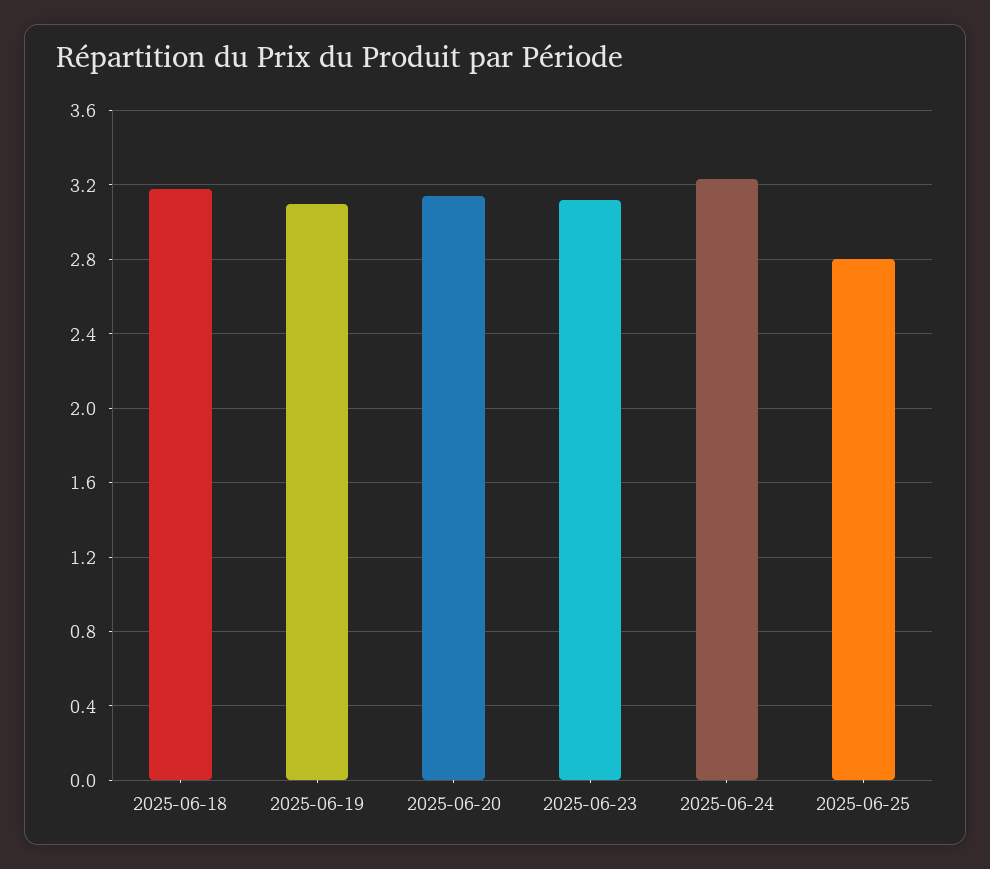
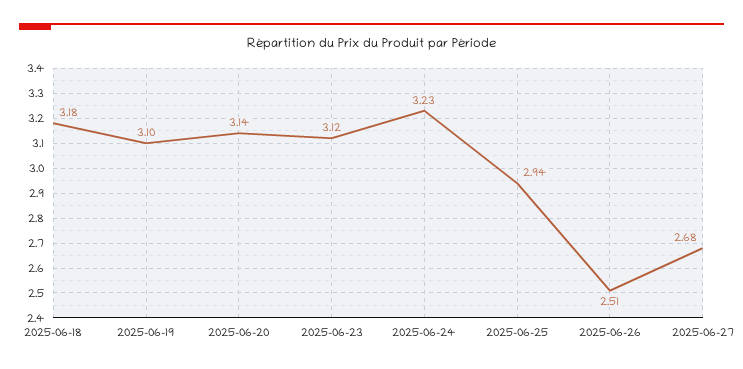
2025-06-25: 2.8 -> 2.94
2025-06-26: none -> 2.51
2025-06-27: none -> 2.68

